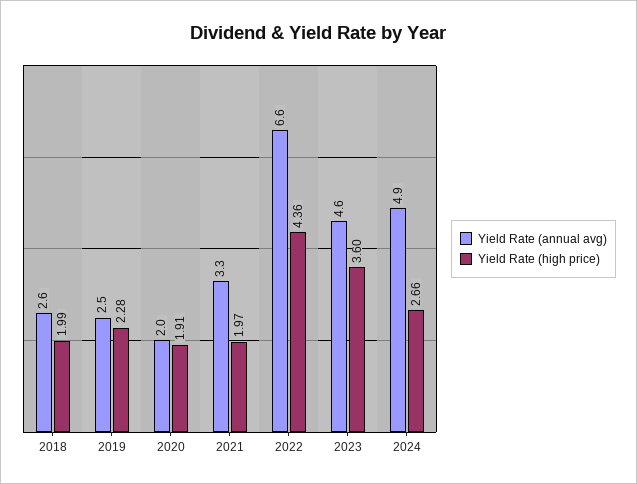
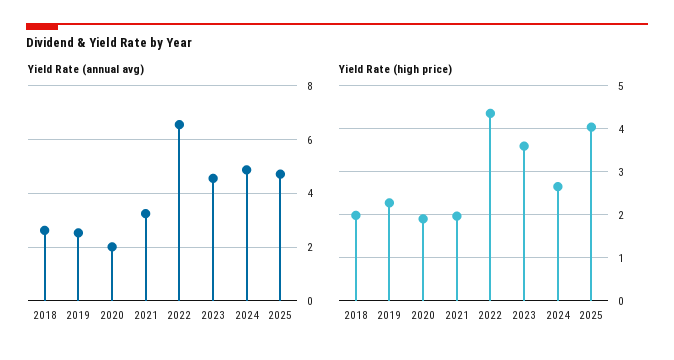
Yield Rate (annual avg), 2025: none -> 4.75
Yield Rate (high price), 2025: none -> 4

